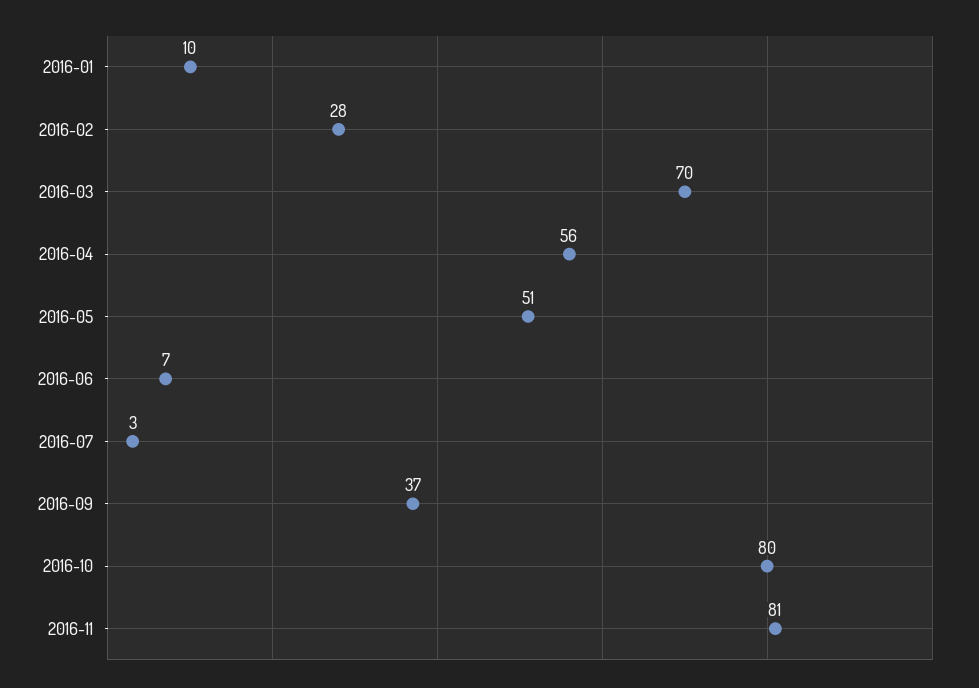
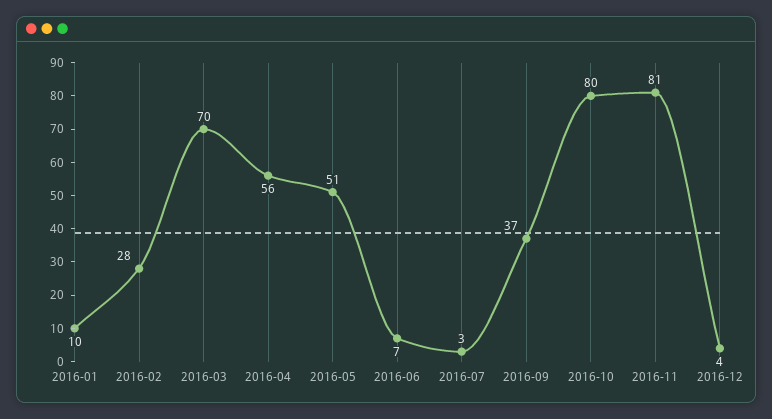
2016-12: none -> 4

